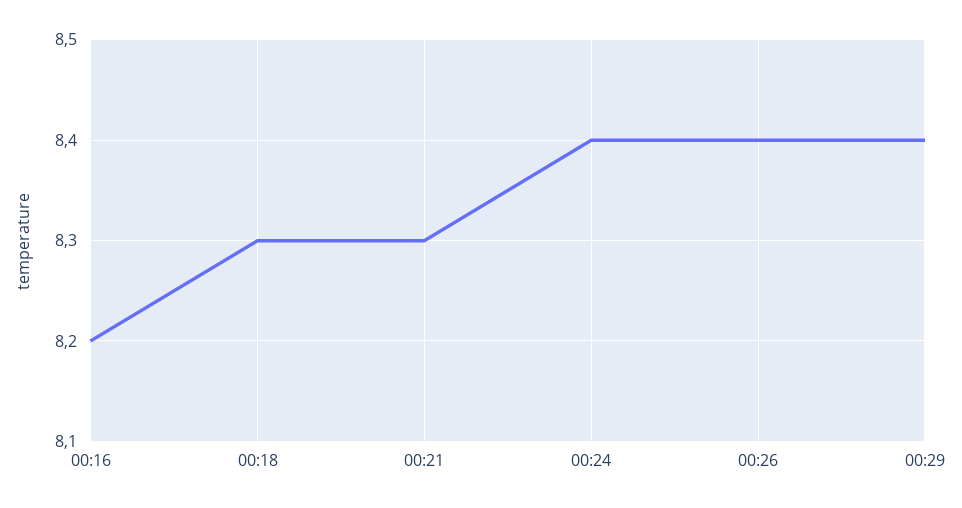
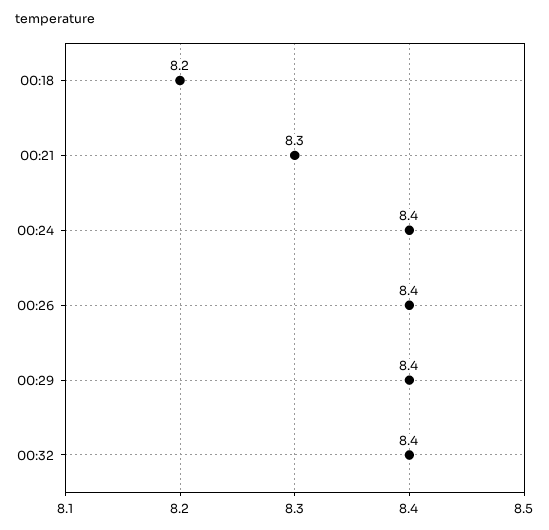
00:16: 8.2 -> none
00:18: 8.3 -> 8.2
00:32: none -> 8.4

